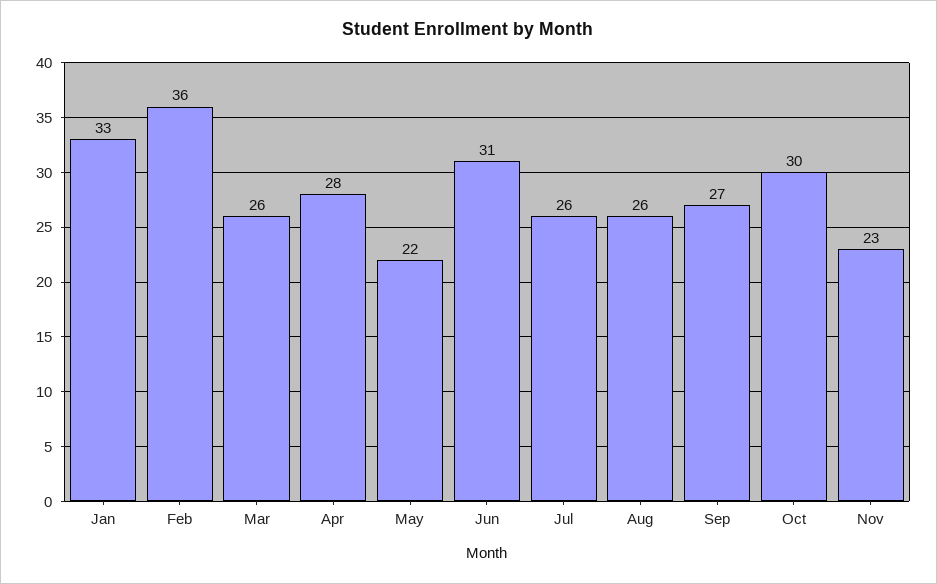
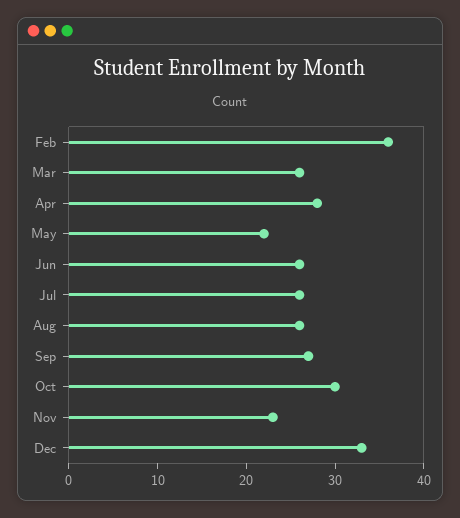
Jan: 33 -> none
Jun: 31 -> 26
Dec: none -> 33

